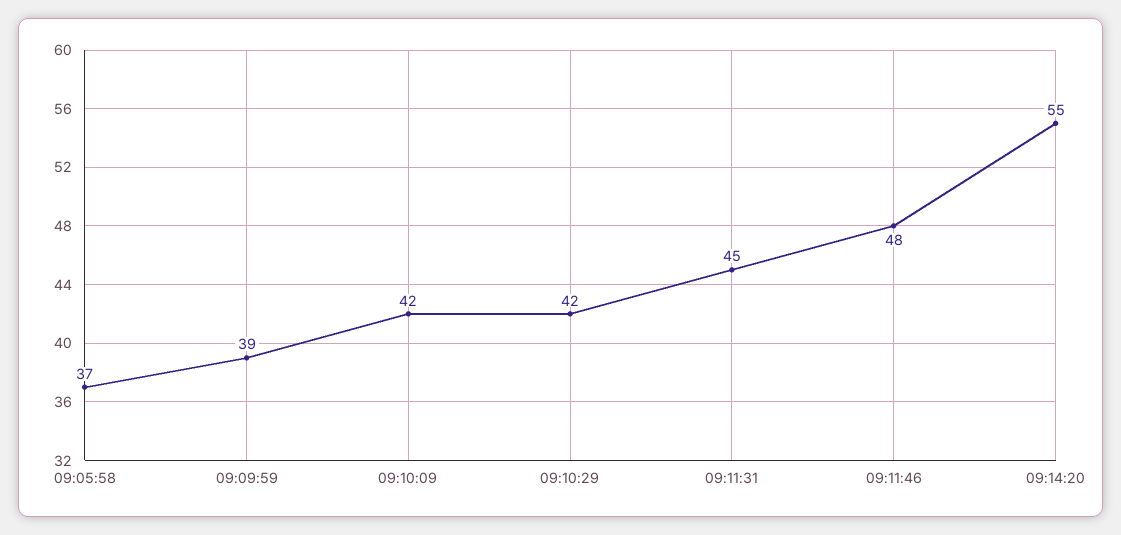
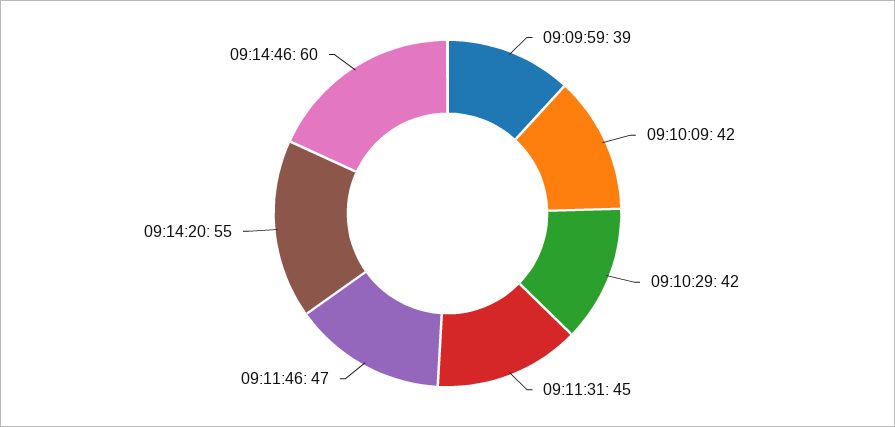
09:05:58: 37 -> none
09:11:46: 48 -> 47
09:14:46: none -> 60

